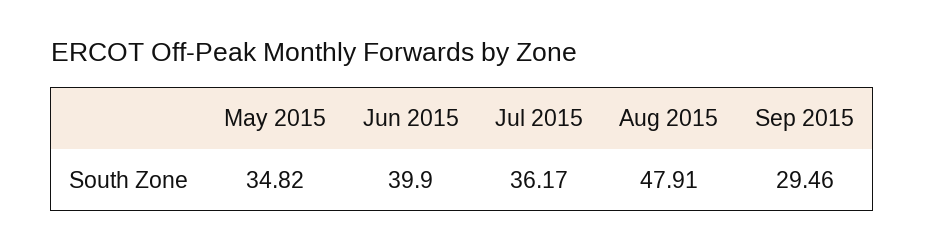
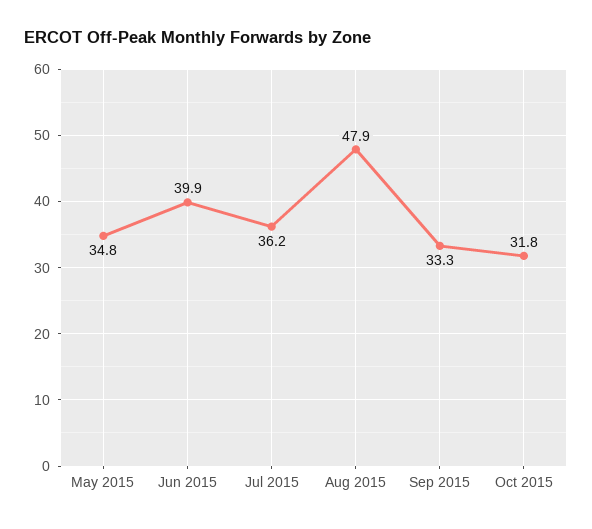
Sep 2015: 29.46 -> 33.3
Oct 2015: none -> 31.8

